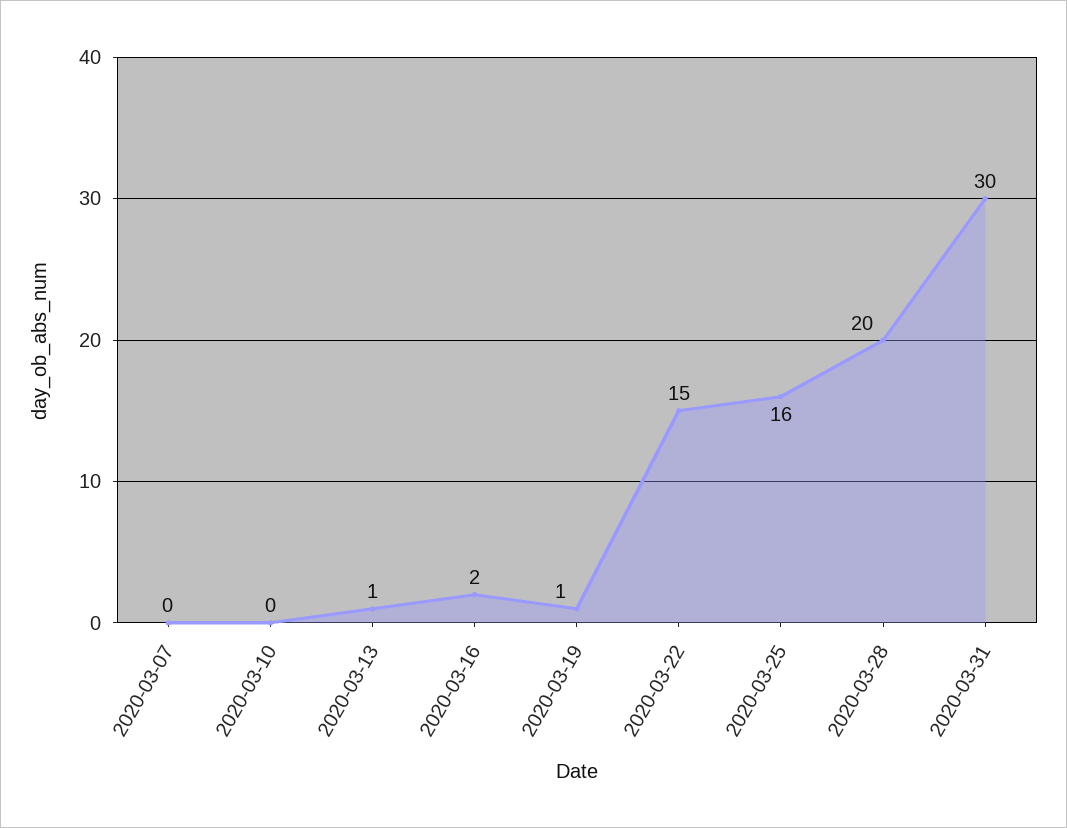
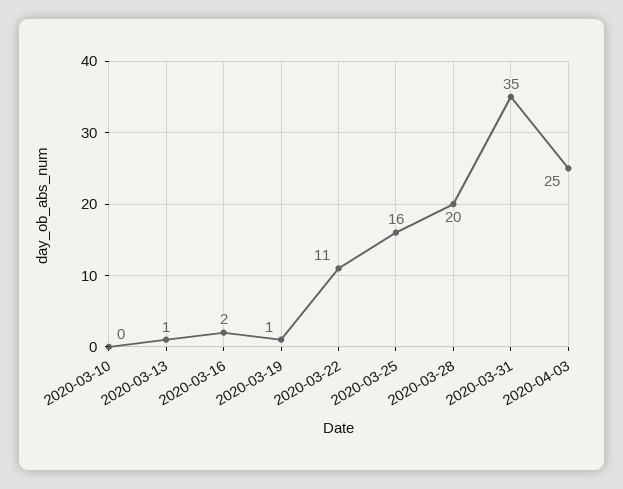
2020-03-07: 0 -> none
2020-03-22: 15 -> 11
2020-03-31: 30 -> 35
2020-04-03: none -> 25

